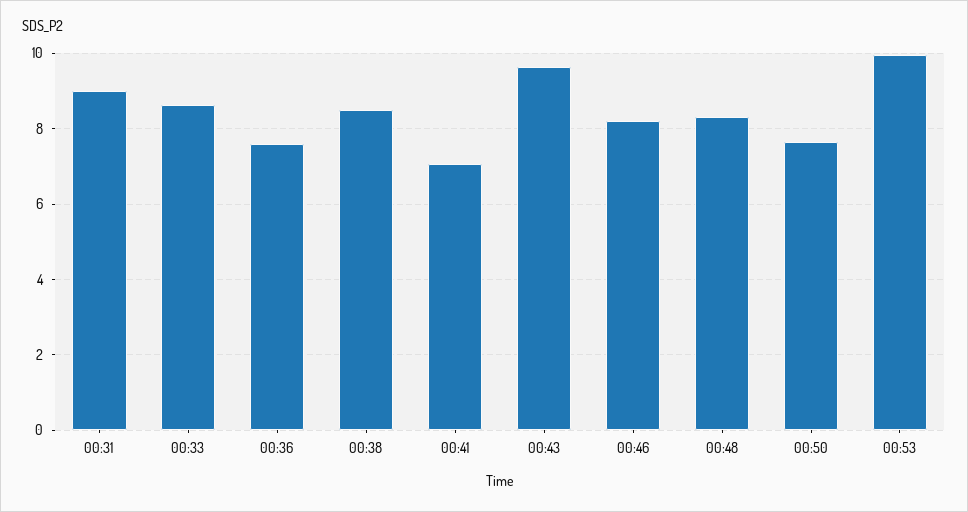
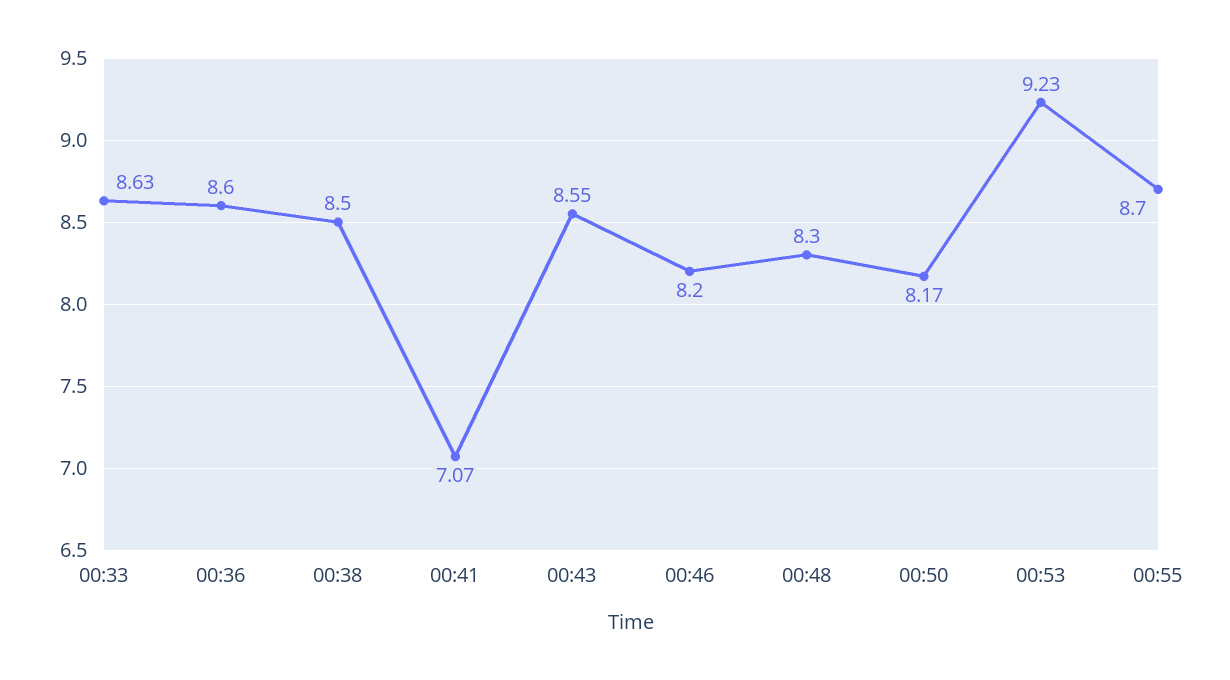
00:31: 9 -> none
00:36: 7.6 -> 8.6
00:43: 9.6 -> 8.55
00:50: 7.6 -> 8.17
00:53: 10 -> 9.23
00:55: none -> 8.7

